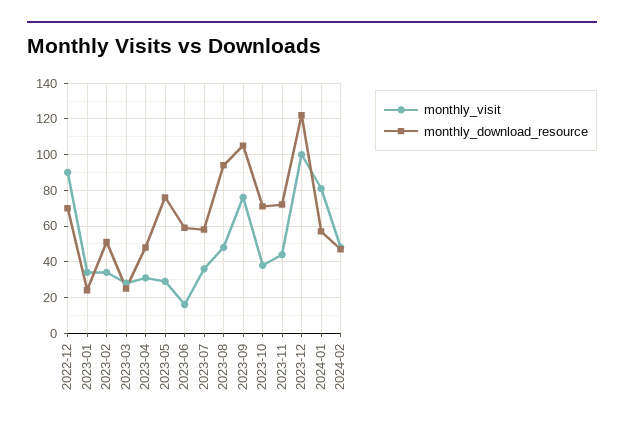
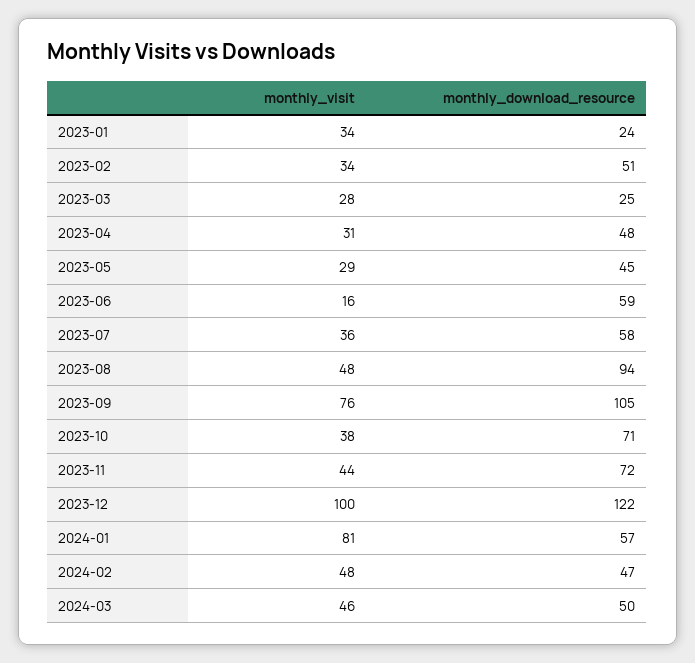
monthly_visit, 2022-12: 90 -> none
monthly_download_resource, 2022-12: 70 -> none
monthly_download_resource, 2023-05: 75 -> 45
monthly_visit, 2024-03: none -> 46
monthly_download_resource, 2024-03: none -> 50

